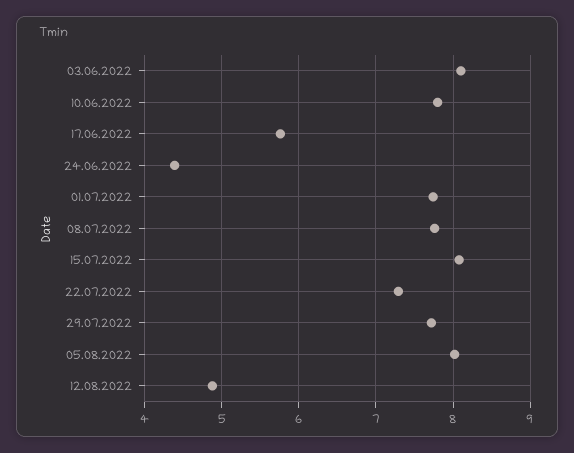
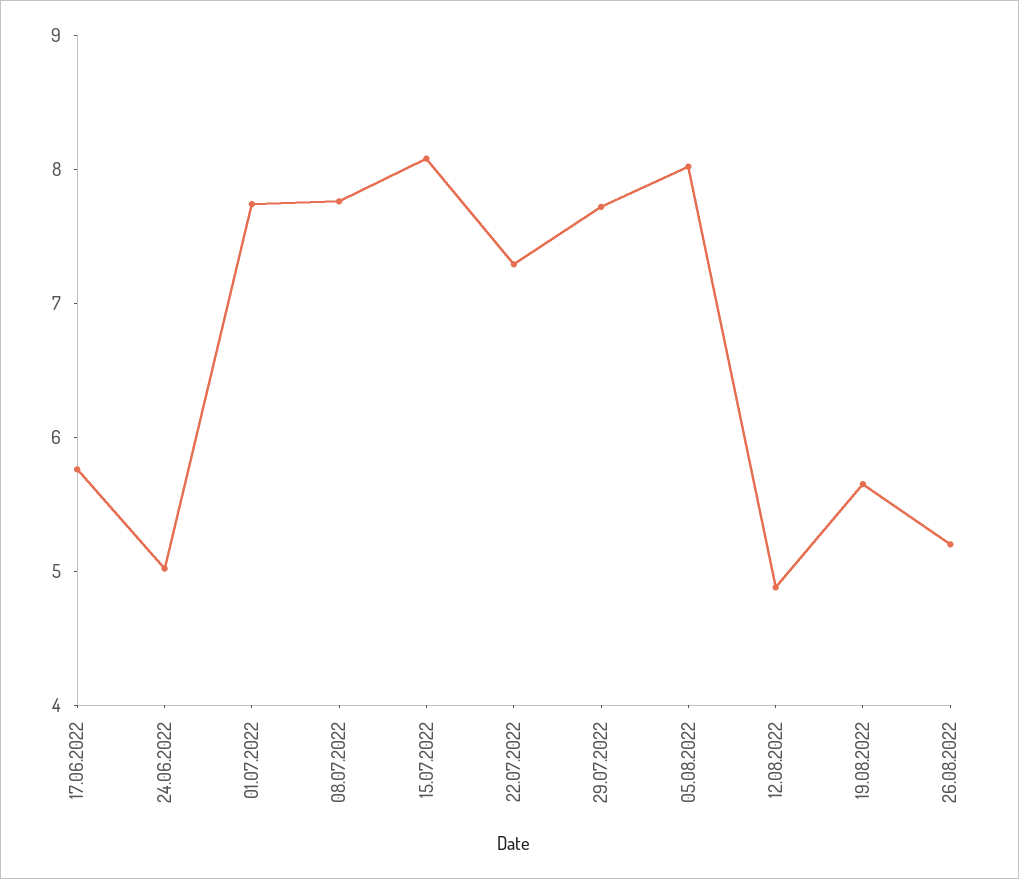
03.06.2022: 8.1 -> none
10.06.2022: 7.8 -> none
24.06.2022: 4.4 -> 5
19.08.2022: none -> 5.6
26.08.2022: none -> 5.2

